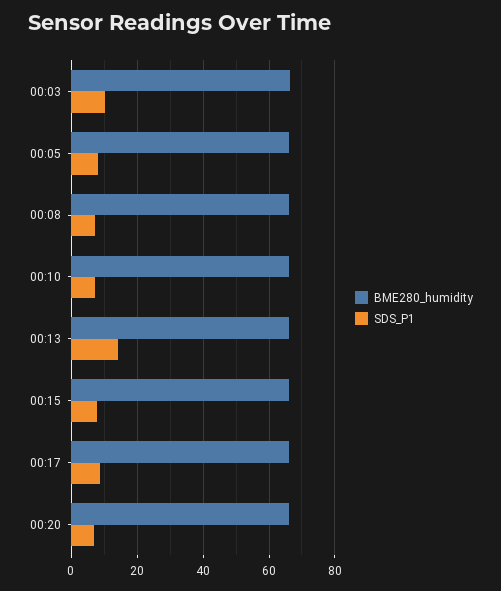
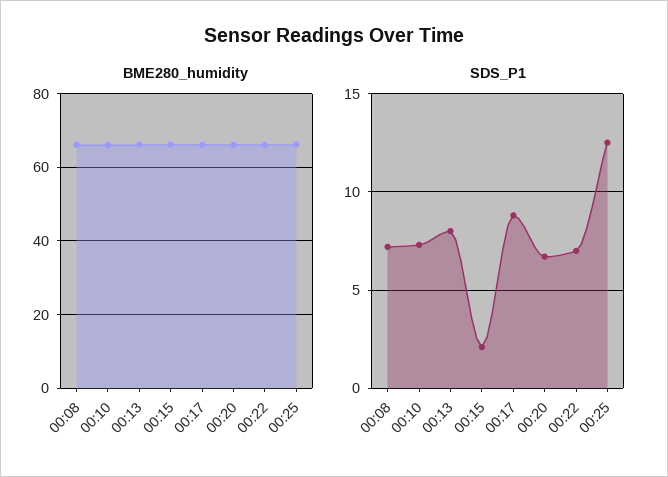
BME280_humidity, 00:03: 66 -> none
SDS_P1, 00:03: 10 -> none
BME280_humidity, 00:05: 66 -> none
SDS_P1, 00:05: 8 -> none
SDS_P1, 00:13: 14 -> 8
SDS_P1, 00:15: 8 -> 2
BME280_humidity, 00:22: none -> 66
BME280_humidity, 00:25: none -> 66
SDS_P1, 00:22: none -> 7
SDS_P1, 00:25: none -> 12.5

